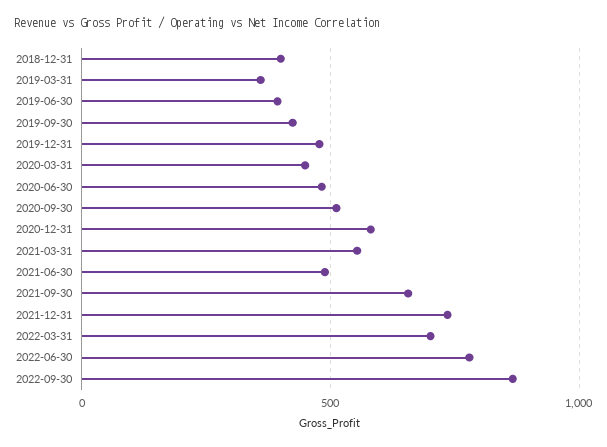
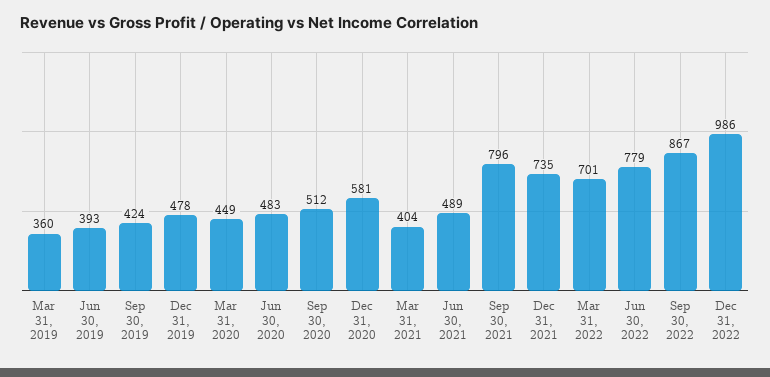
2018-12-31: 400 -> none
2021-03-31: 550 -> 404
2021-09-30: 650 -> 796
Dec 31, 2022: none -> 986

